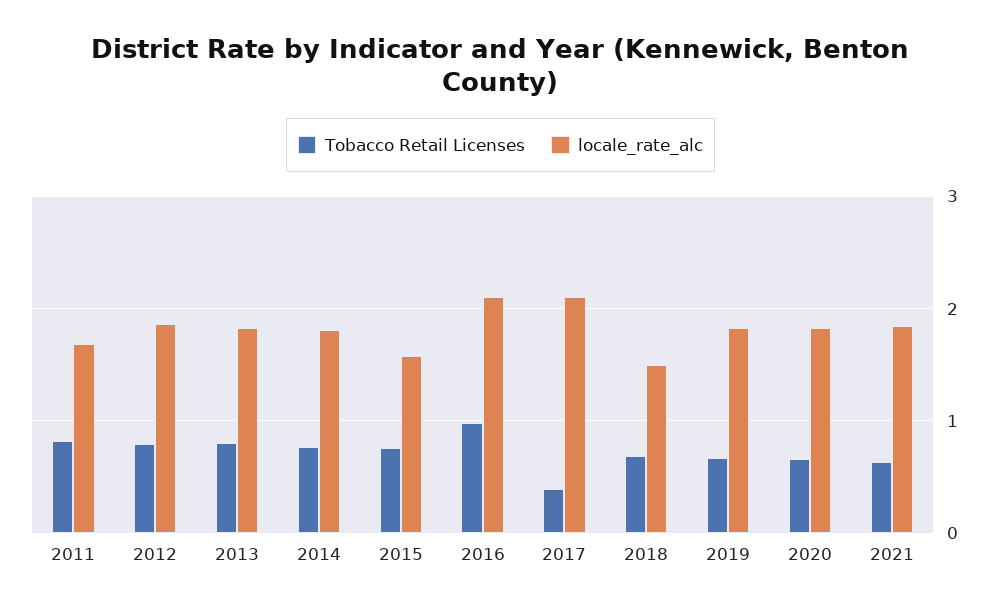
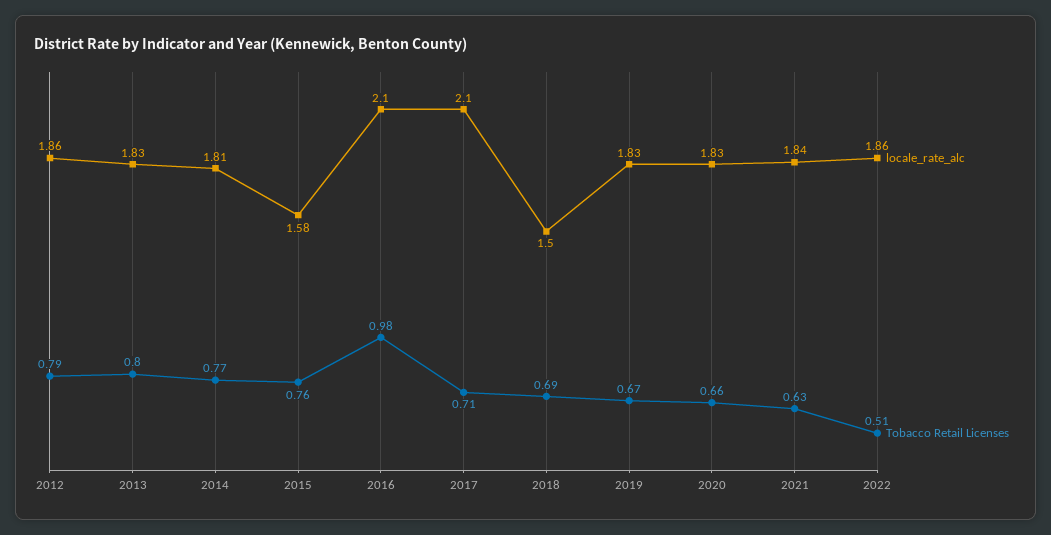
Tobacco Retail Licenses, 2011: 0.8 -> none
locale_rate_alc, 2011: 1.7 -> none
Tobacco Retail Licenses, 2017: 0.4 -> 0.71
locale_rate_alc, 2022: none -> 1.86
Tobacco Retail Licenses, 2022: none -> 0.51

